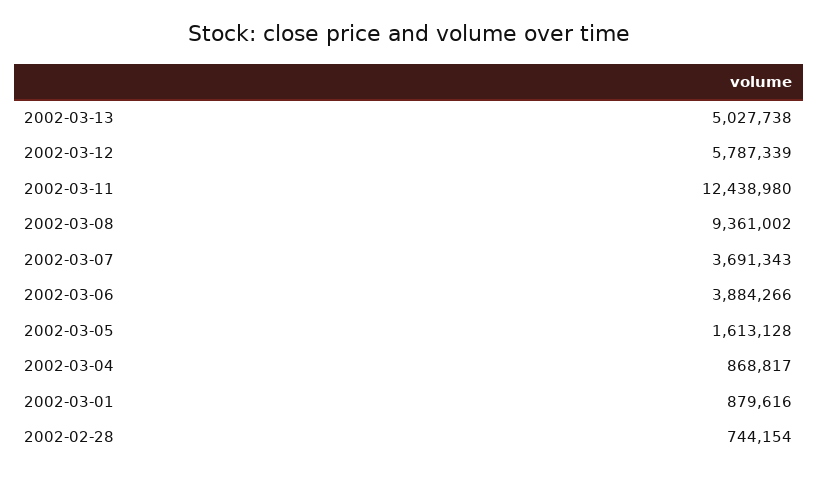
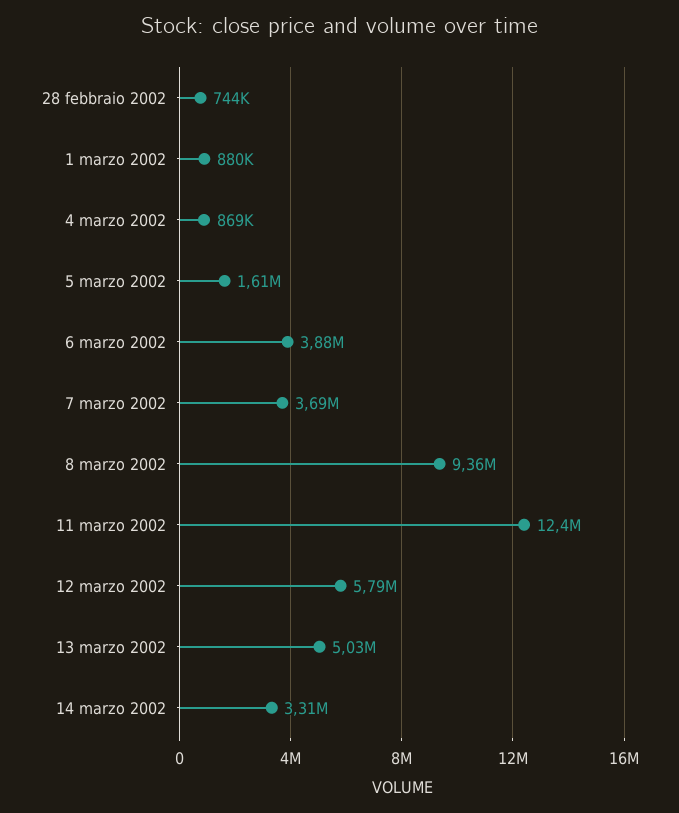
14 marzo 2002: none -> 3310000

